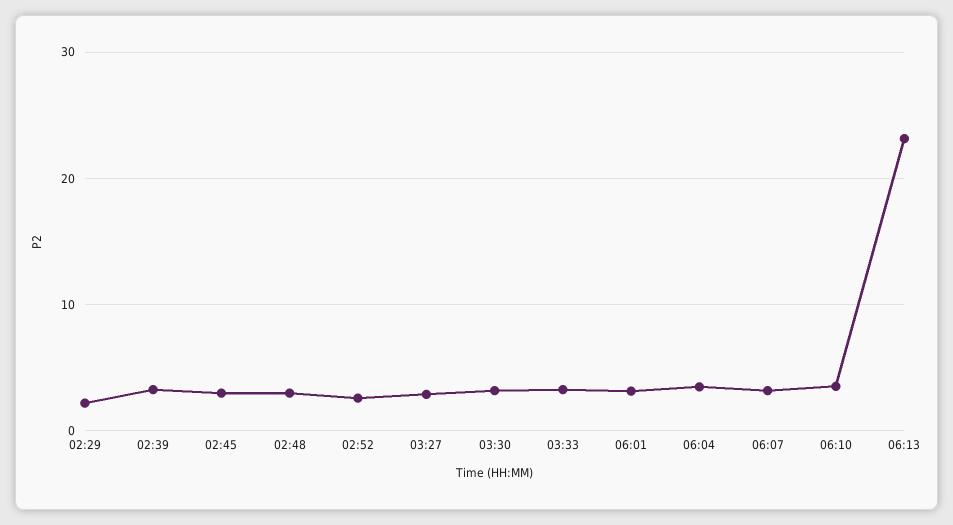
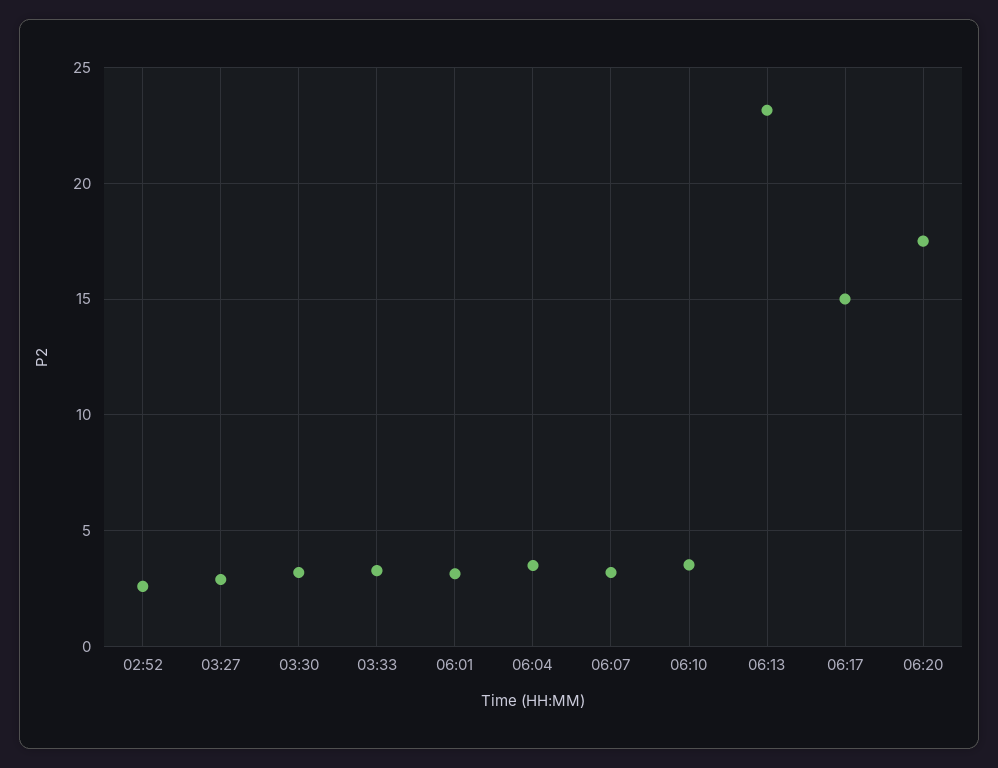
02:29: 2 -> none
02:39: 3 -> none
02:45: 3 -> none
02:48: 3 -> none
06:17: none -> 15
06:20: none -> 17.5

